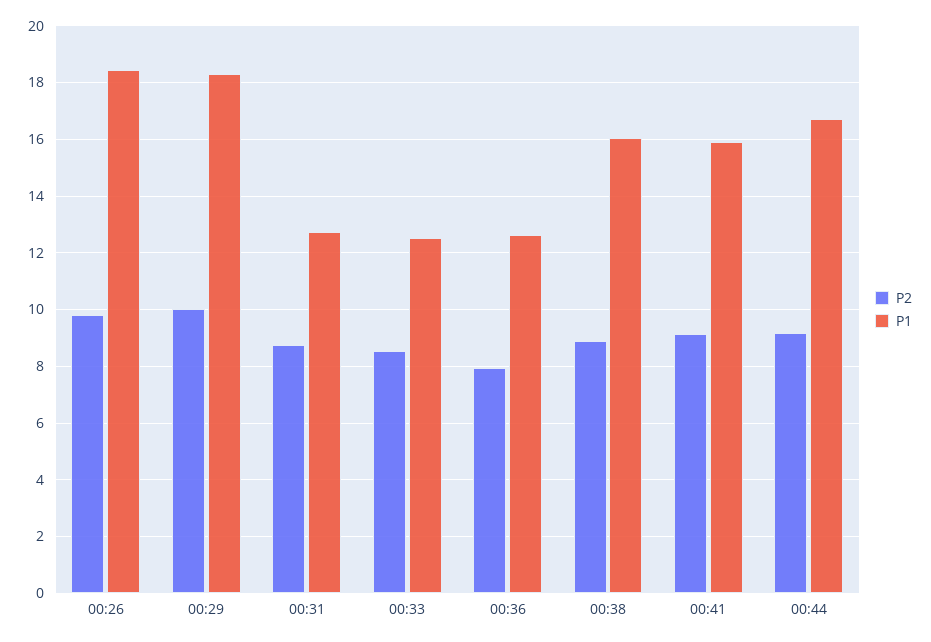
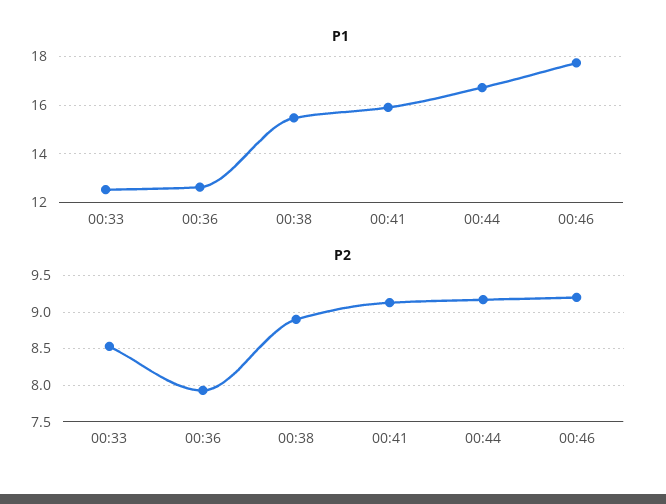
P2, 00:26: 9.75 -> none
P1, 00:26: 18.5 -> none
P2, 00:29: 10 -> none
P1, 00:29: 18.25 -> none
P2, 00:31: 8.75 -> none
P1, 00:31: 12.75 -> none
P1, 00:38: 16 -> 15.5
P1, 00:46: none -> 17.75
P2, 00:46: none -> 9.2

